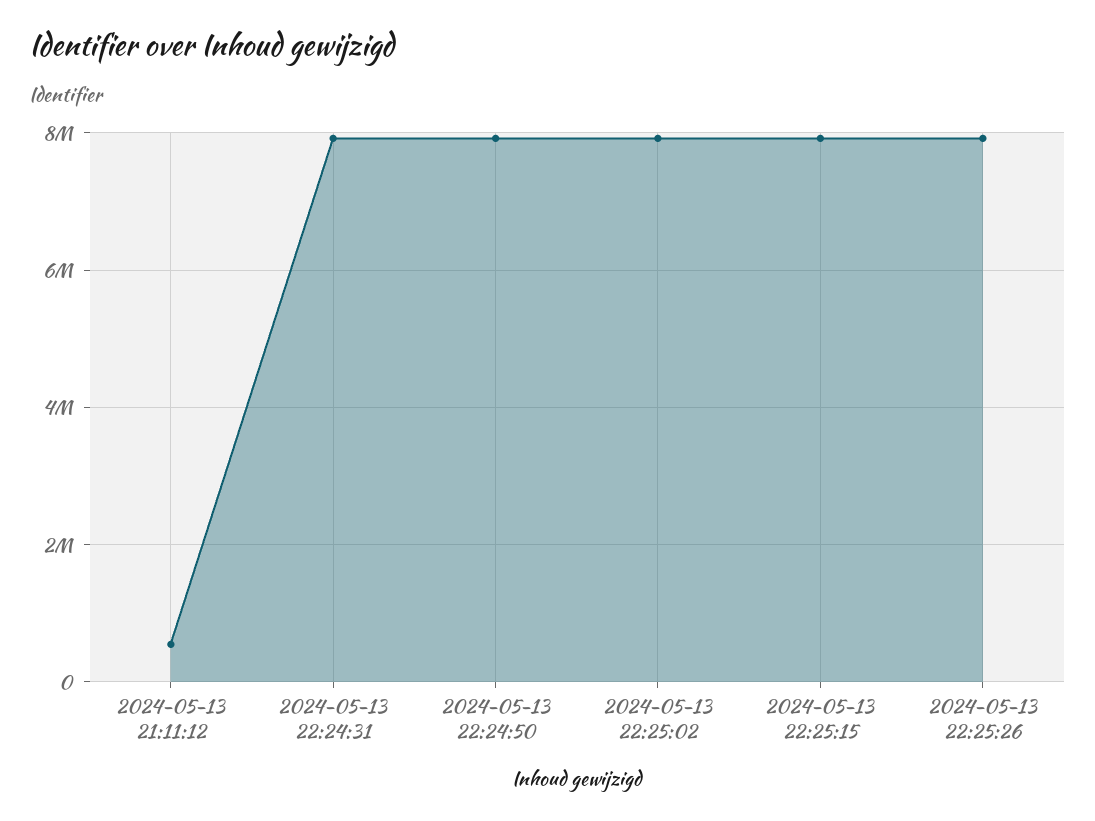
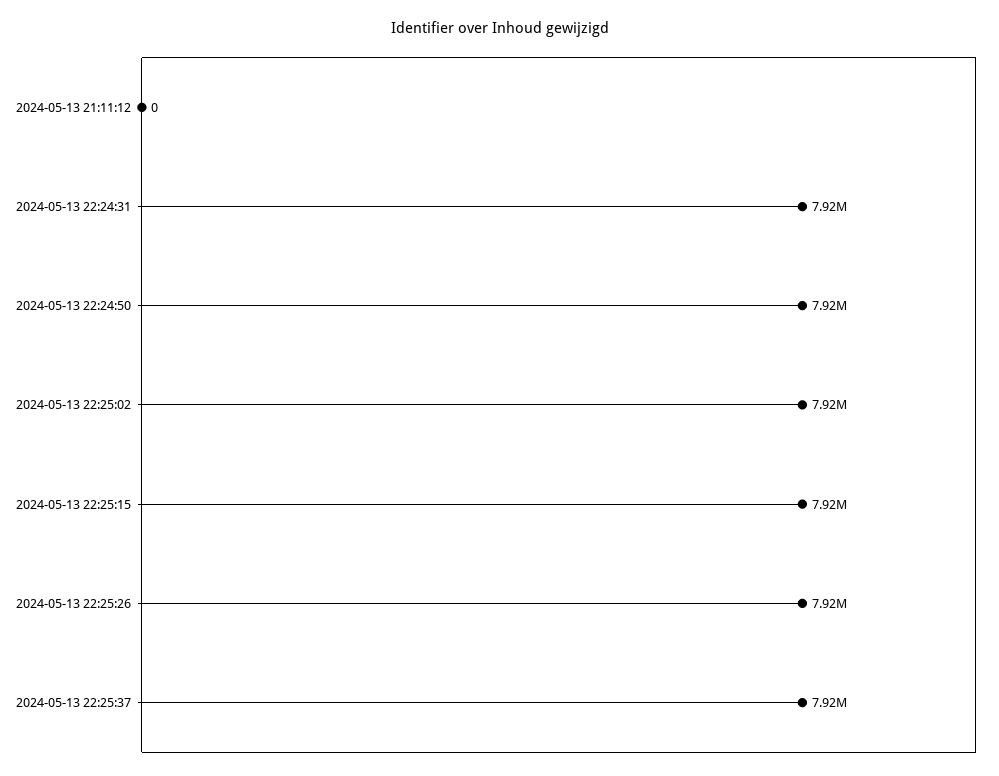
2024-05-13 21:11:12: 600000 -> 0
2024-05-13 22:25:37: none -> 7920000

